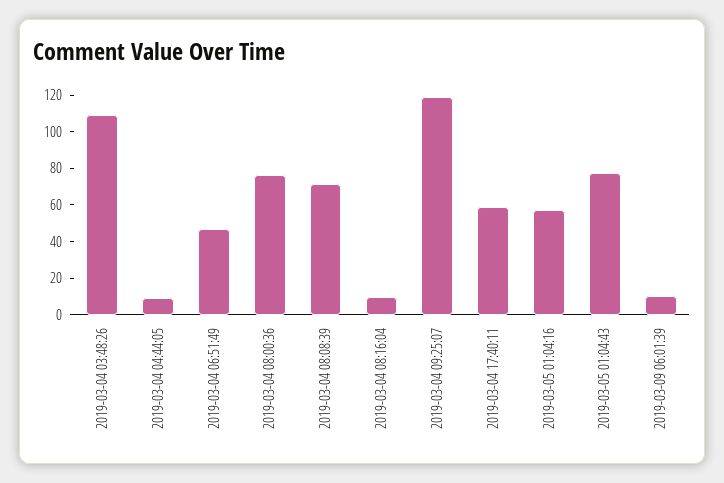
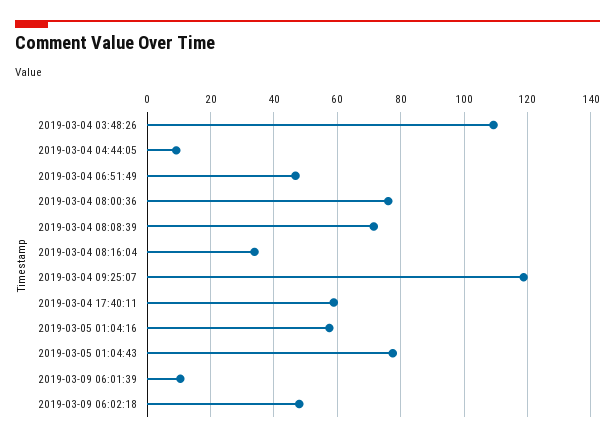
2019-03-04 08:16:04: 10 -> 34
2019-03-09 06:02:18: none -> 48

